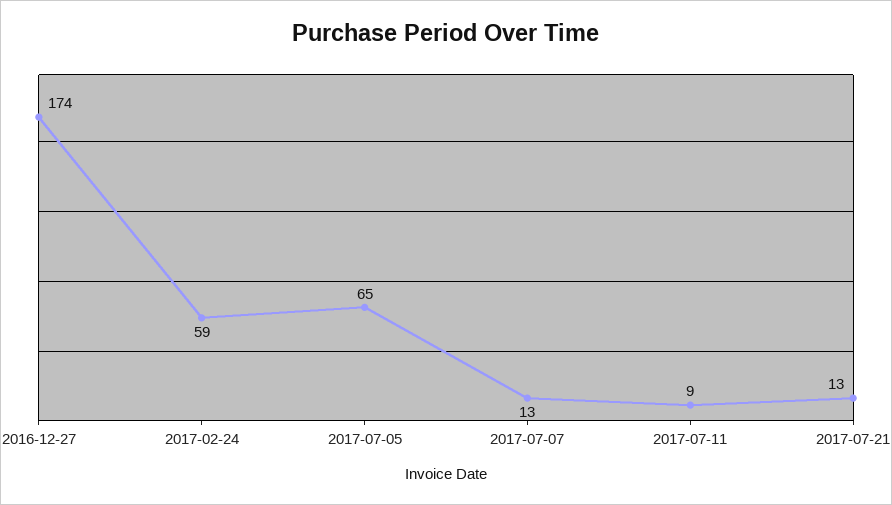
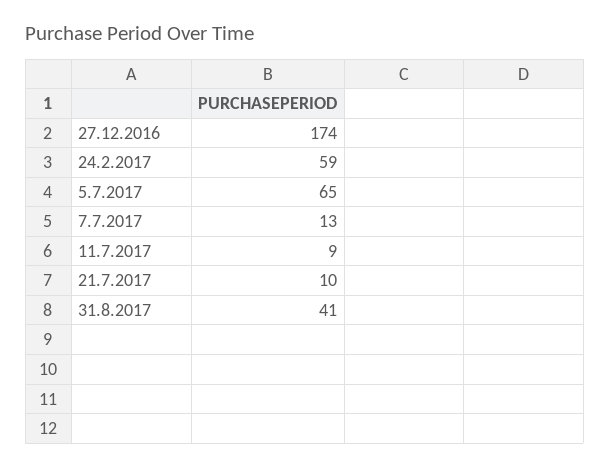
2017-07-21: 13 -> 10
31.8.2017: none -> 41

